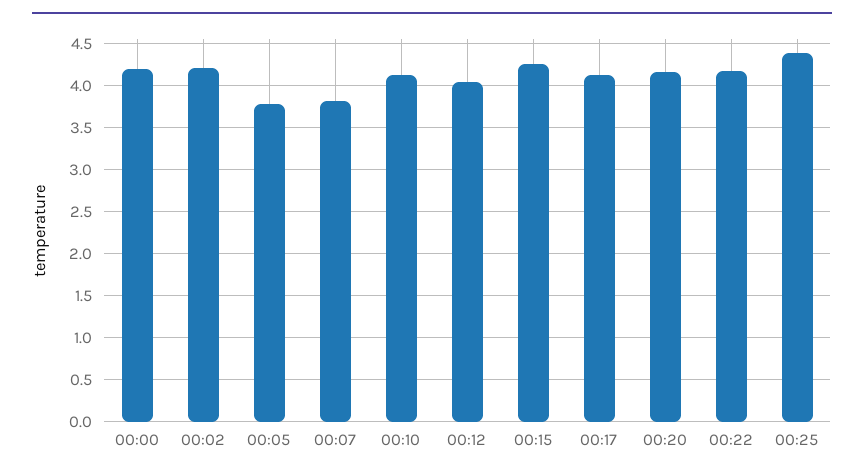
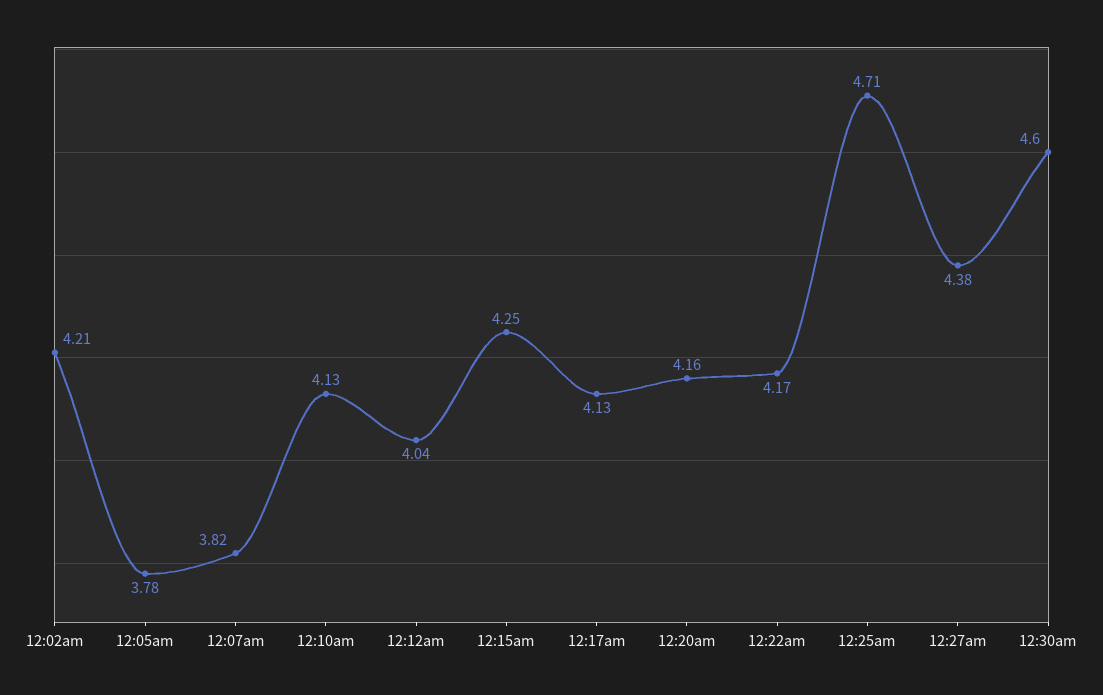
00:00: 4.2 -> none
00:25: 4.4 -> 4.71
12:27am: none -> 4.38
12:30am: none -> 4.6

